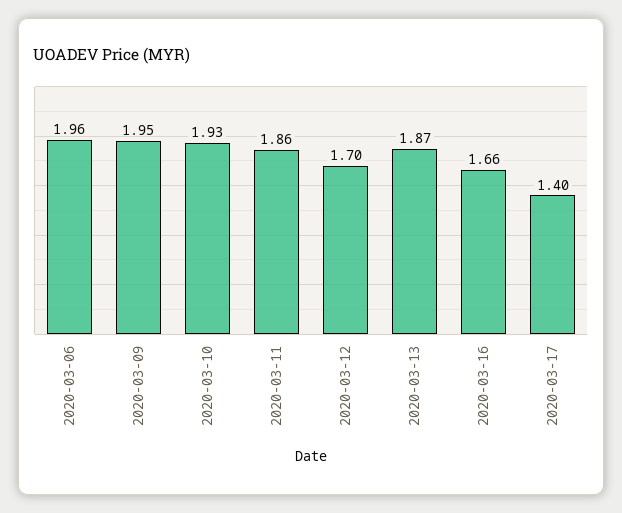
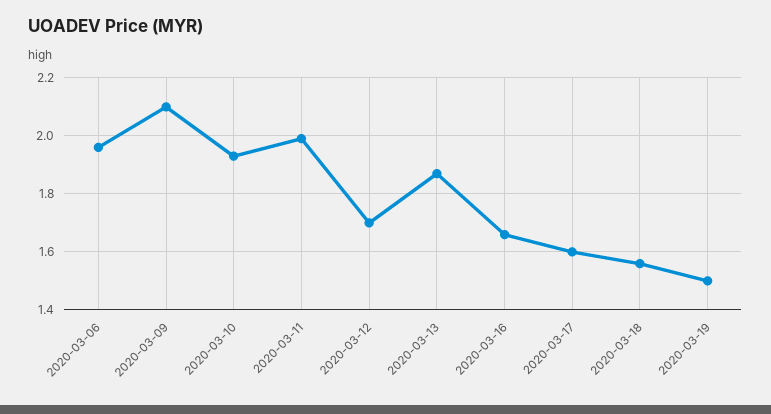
2020-03-09: 1.95 -> 2.1
2020-03-11: 1.86 -> 2
2020-03-17: 1.4 -> 1.6
2020-03-18: none -> 1.55
2020-03-19: none -> 1.5

